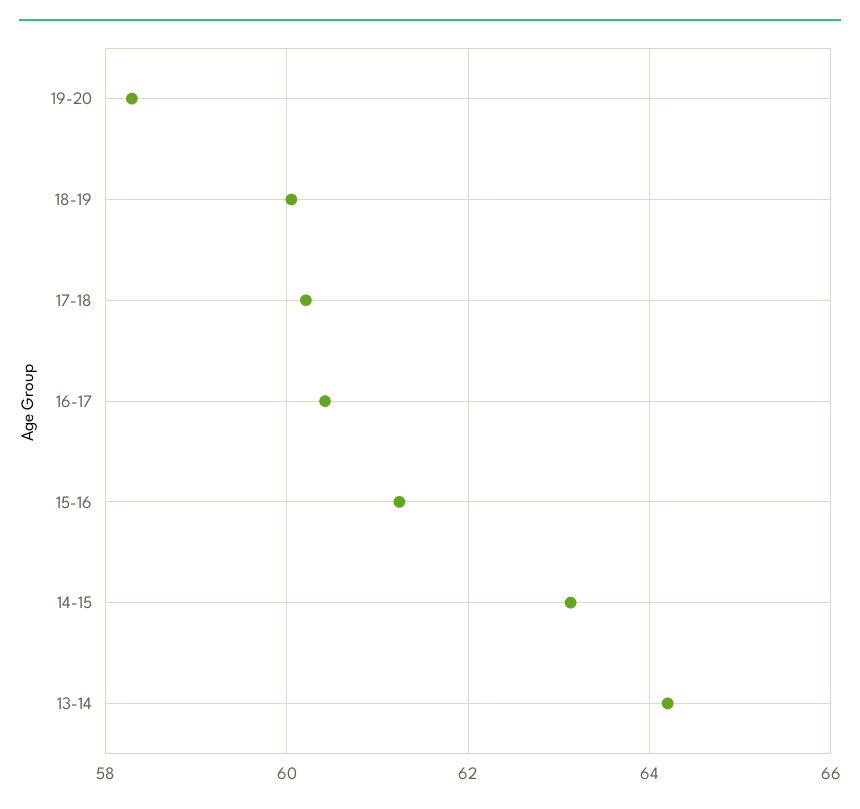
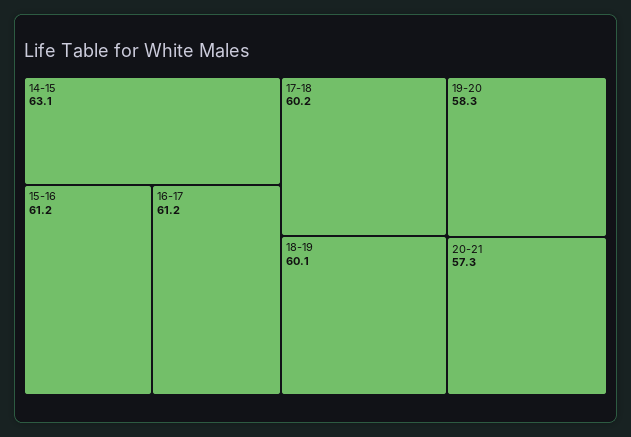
16-17: 60.4 -> 61.2
13-14: 64.2 -> none
20-21: none -> 57.3

